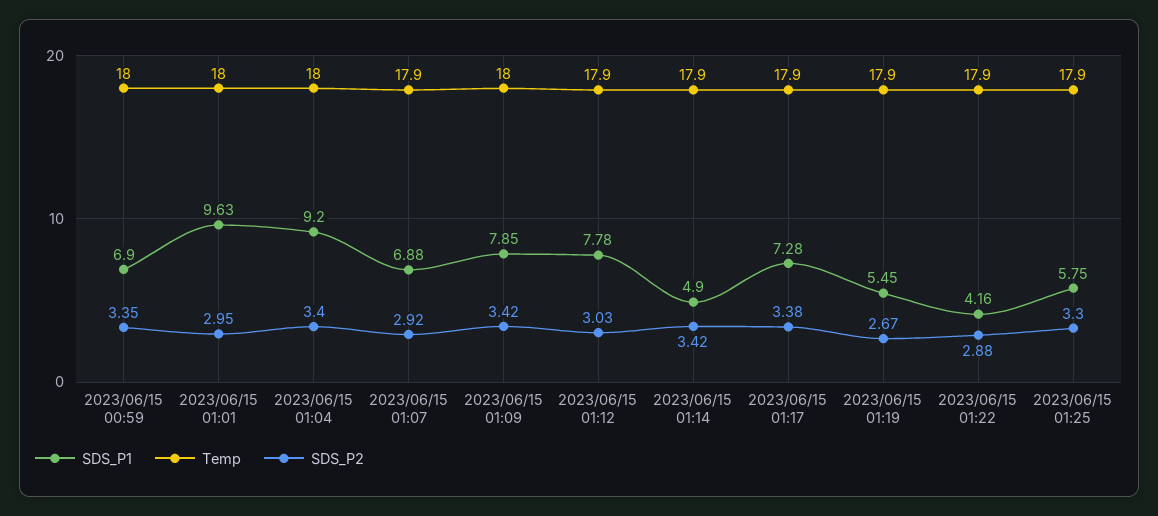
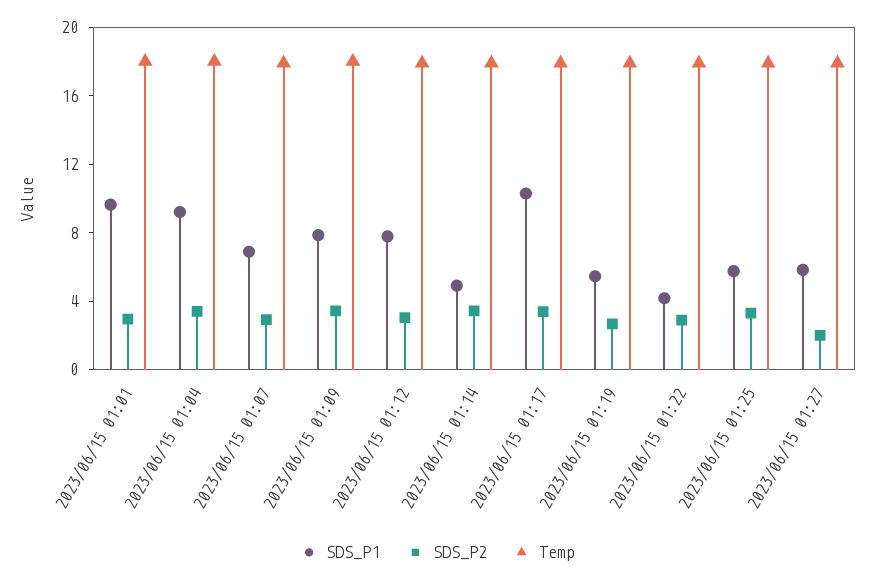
SDS_P1, 2023/06/15 00:59: 6.9 -> none
Temp, 2023/06/15 00:59: 18 -> none
SDS_P2, 2023/06/15 00:59: 3.35 -> none
SDS_P1, 2023/06/15 01:17: 7.28 -> 10
SDS_P1, 2023/06/15 01:27: none -> 6
SDS_P2, 2023/06/15 01:27: none -> 2
Temp, 2023/06/15 01:27: none -> 18

